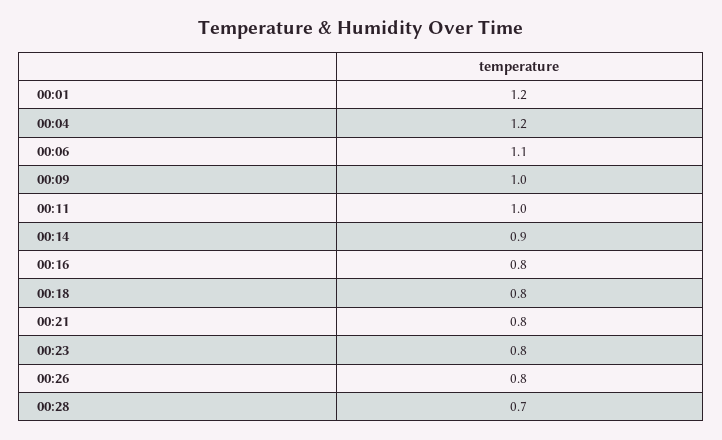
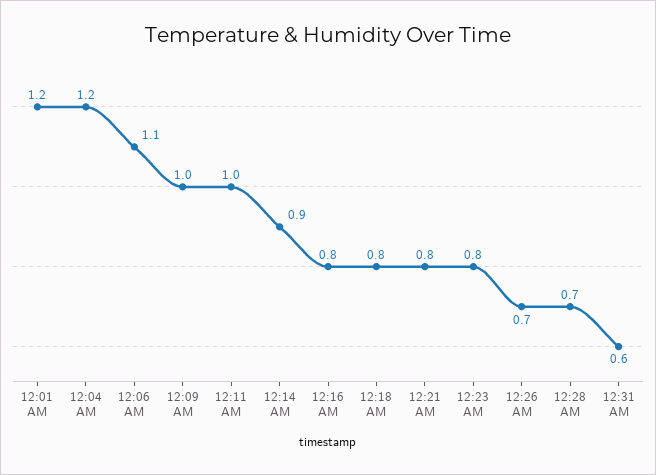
00:26: 0.8 -> 0.7
12:31 AM: none -> 0.6

